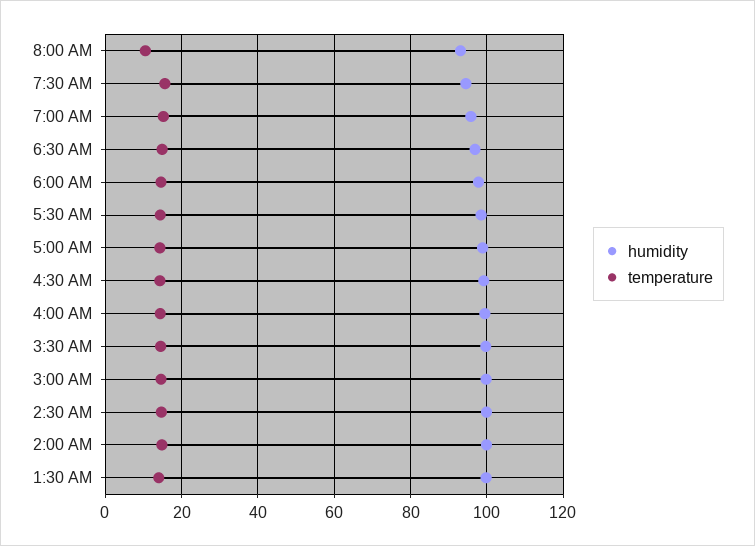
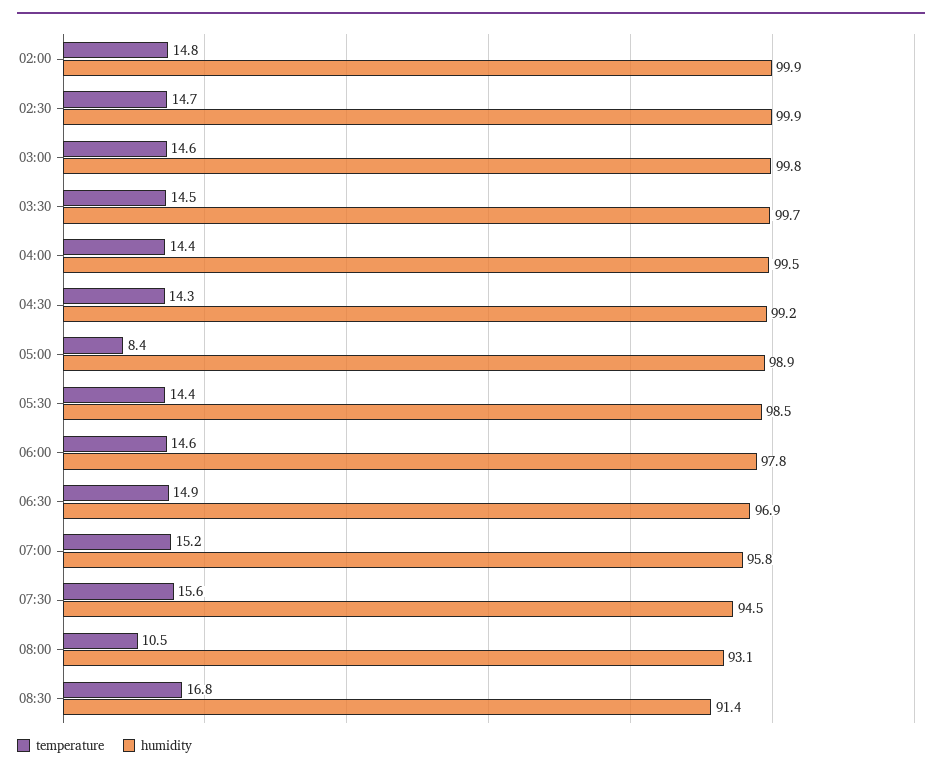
temperature, 5:00 AM: 14 -> 8.4
humidity, 1:30 AM: 100 -> none
temperature, 1:30 AM: 14 -> none
temperature, 08:30: none -> 16.8
humidity, 08:30: none -> 91.4

